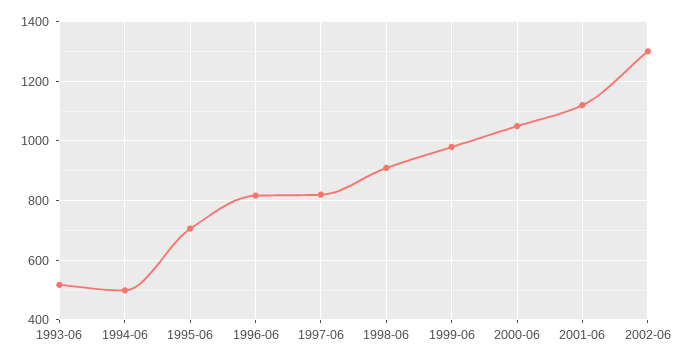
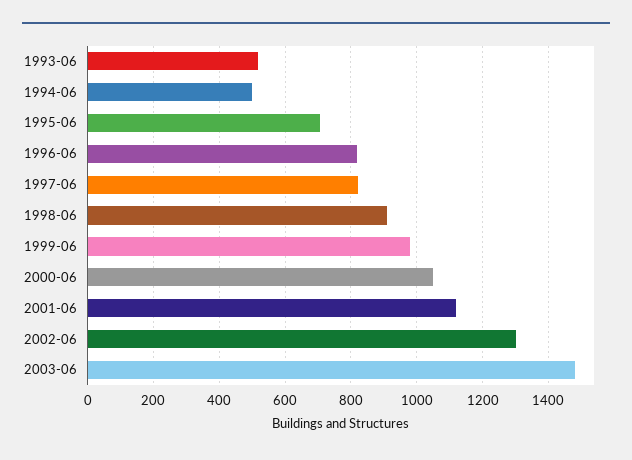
2003-06: none -> 1480

